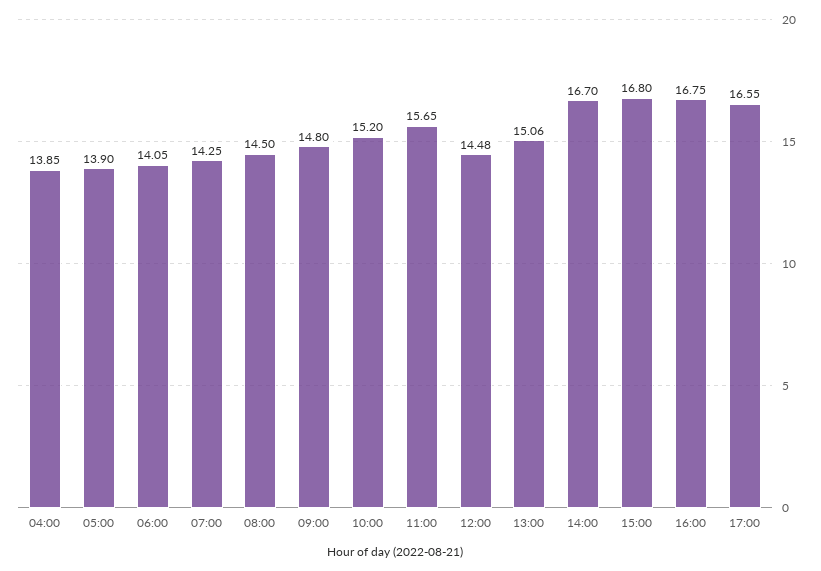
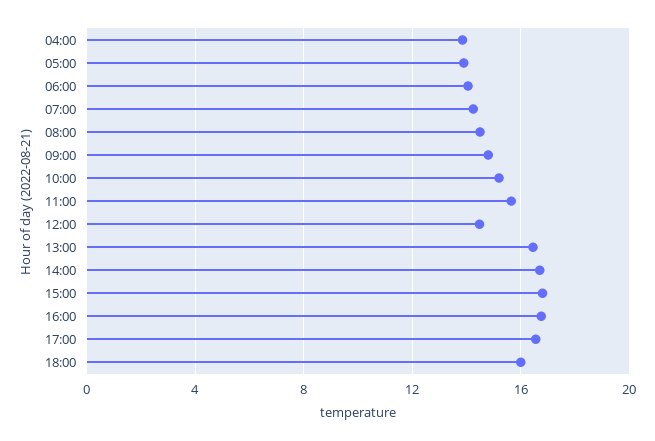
13:00: 15.06 -> 16.5
18:00: none -> 16

